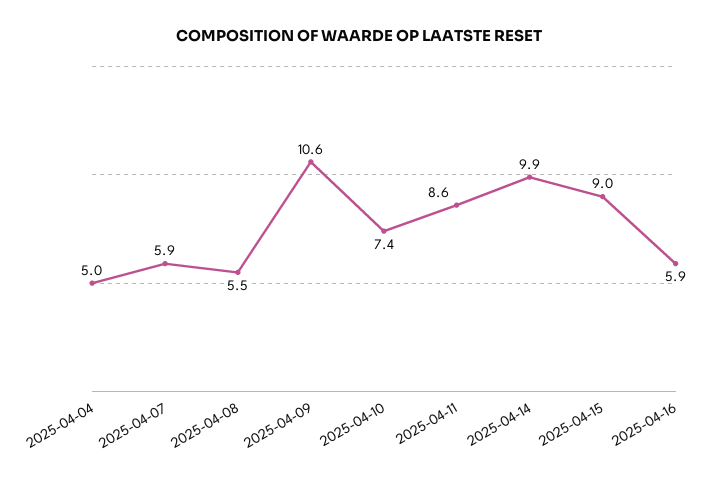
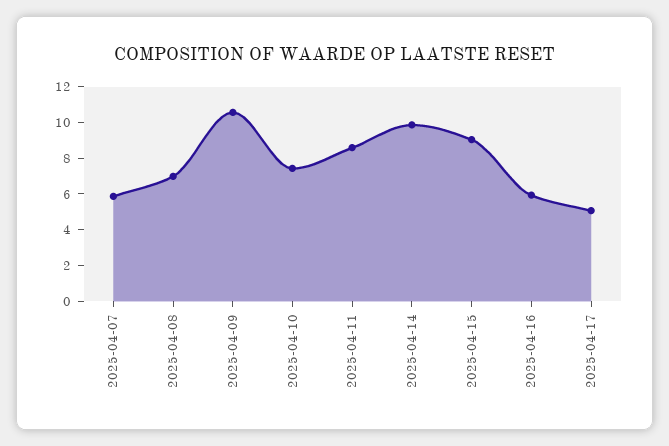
2025-04-04: 5 -> none
2025-04-08: 5.5 -> 7
2025-04-17: none -> 5

